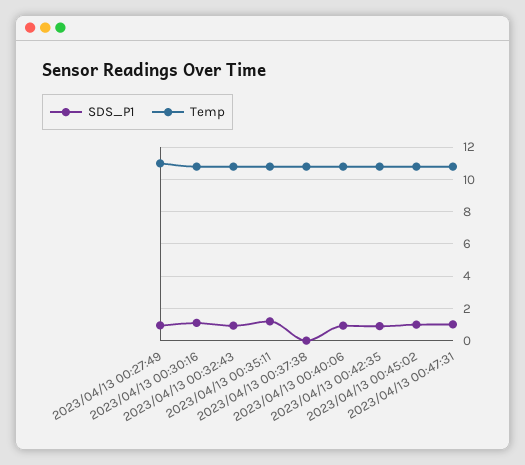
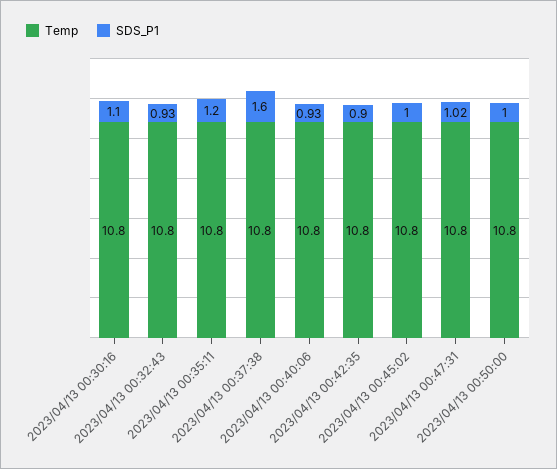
SDS_P1, 2023/04/13 00:27:49: 1 -> none
Temp, 2023/04/13 00:27:49: 11 -> none
SDS_P1, 2023/04/13 00:37:38: 0 -> 1.6
Temp, 2023/04/13 00:50:00: none -> 10.8
SDS_P1, 2023/04/13 00:50:00: none -> 1

